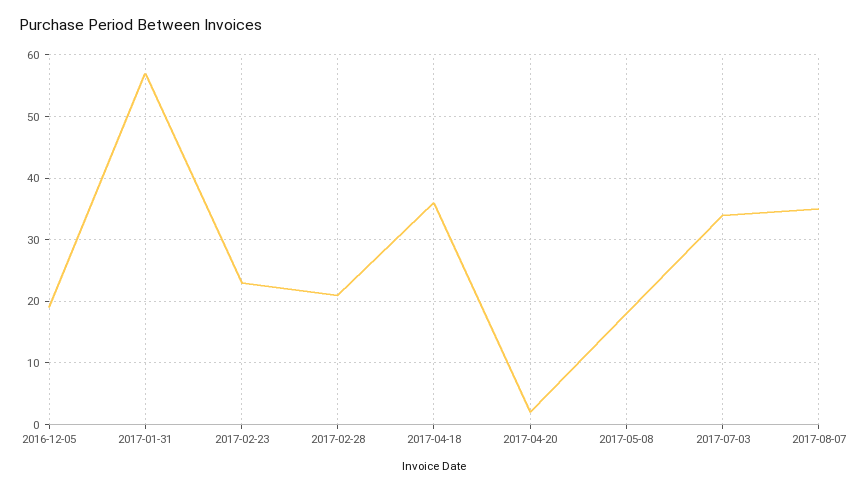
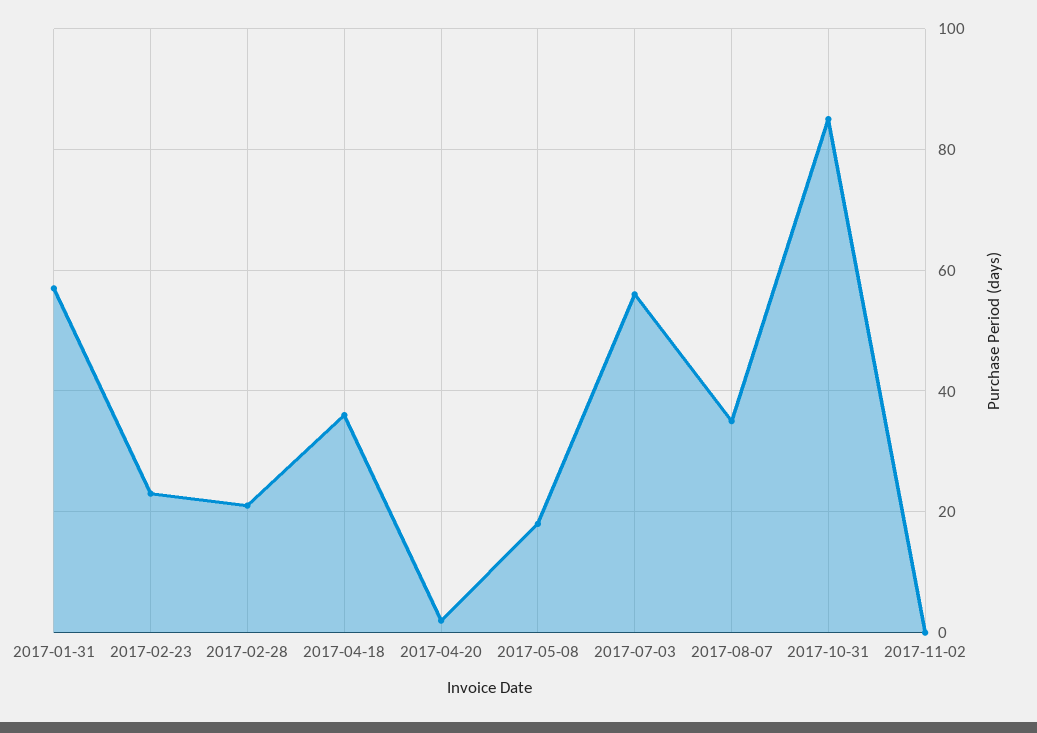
2016-12-05: 19 -> none
2017-07-03: 34 -> 55
2017-10-31: none -> 85
2017-11-02: none -> 0

